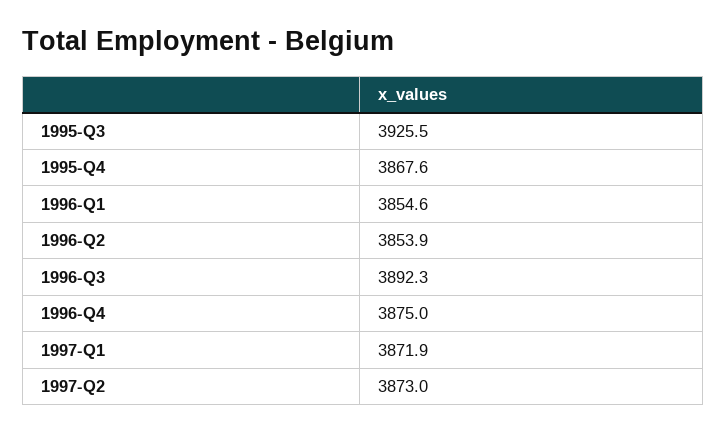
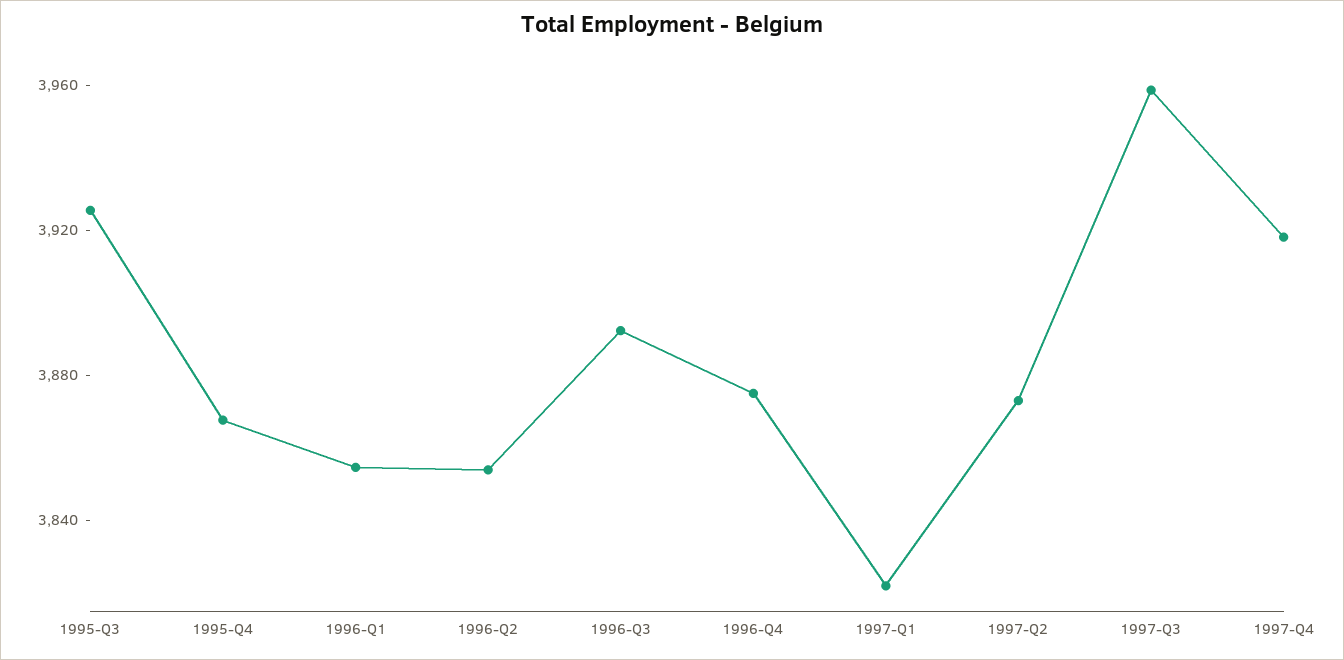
1997-Q1: 3871.9 -> 3820
1997-Q3: none -> 3960
1997-Q4: none -> 3920

